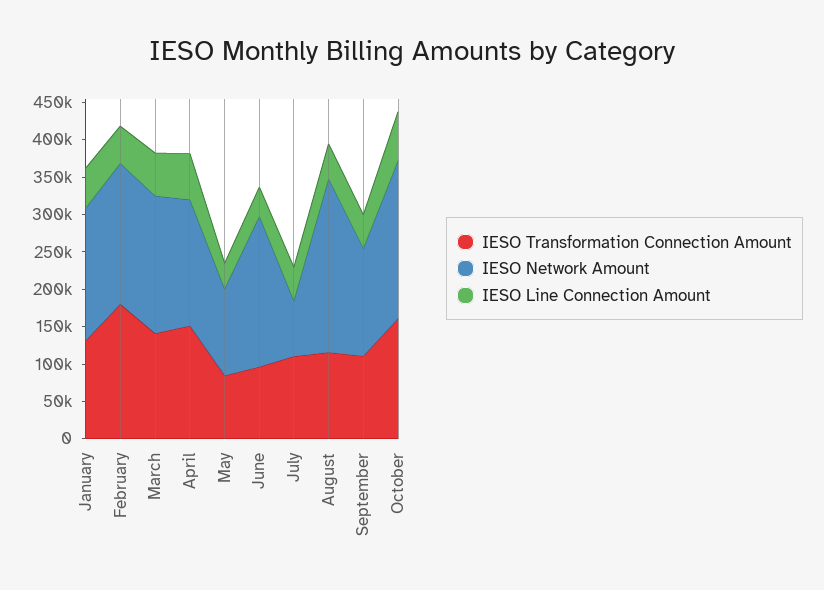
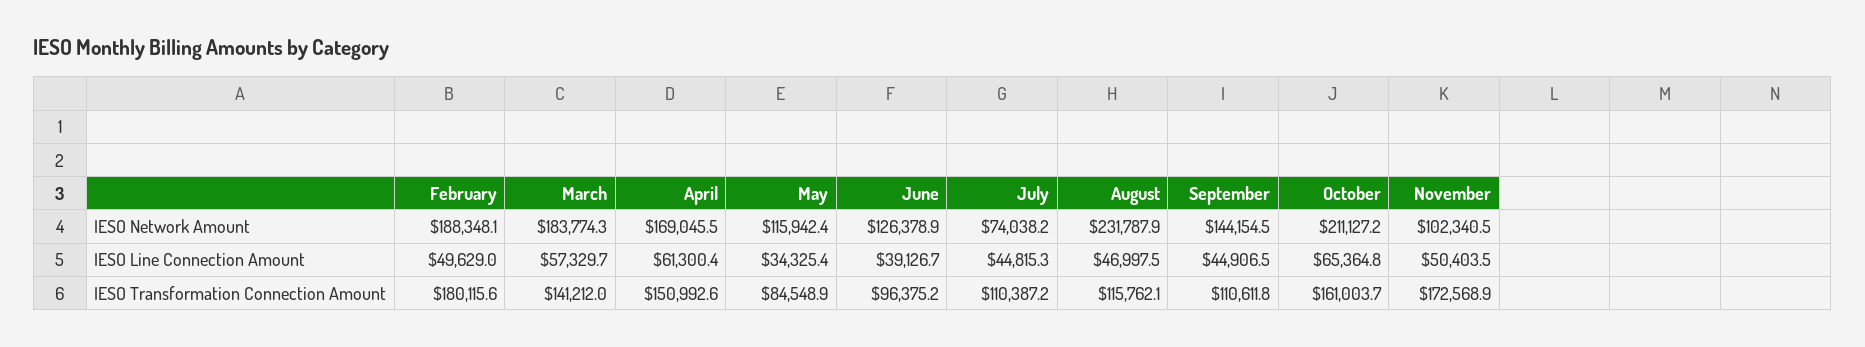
IESO Transformation Connection Amount, January: 125000 -> none
IESO Network Amount, January: 175000 -> none
IESO Line Connection Amount, January: 50000 -> none
IESO Network Amount, June: 200000 -> 126378.9
IESO Network Amount, November: none -> 102340.5
IESO Line Connection Amount, November: none -> 50403.5
IESO Transformation Connection Amount, November: none -> 172568.9

